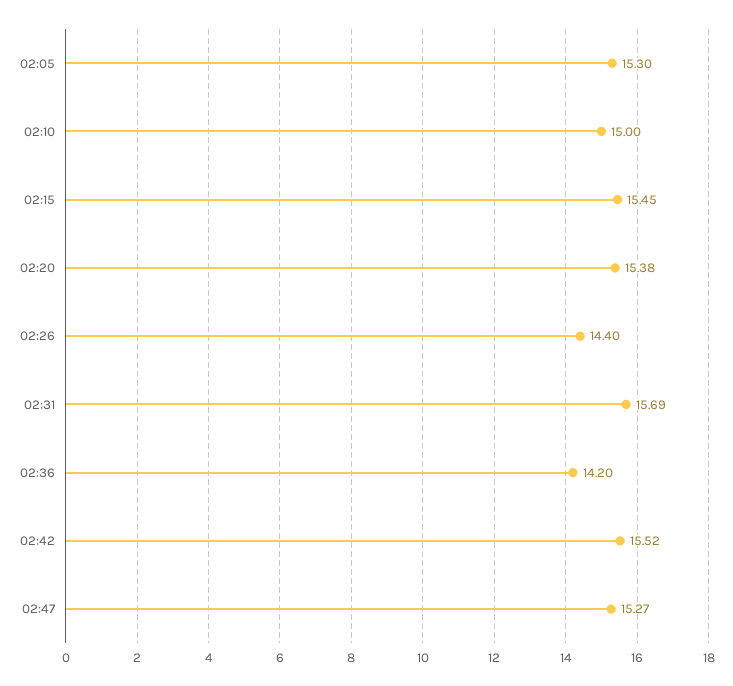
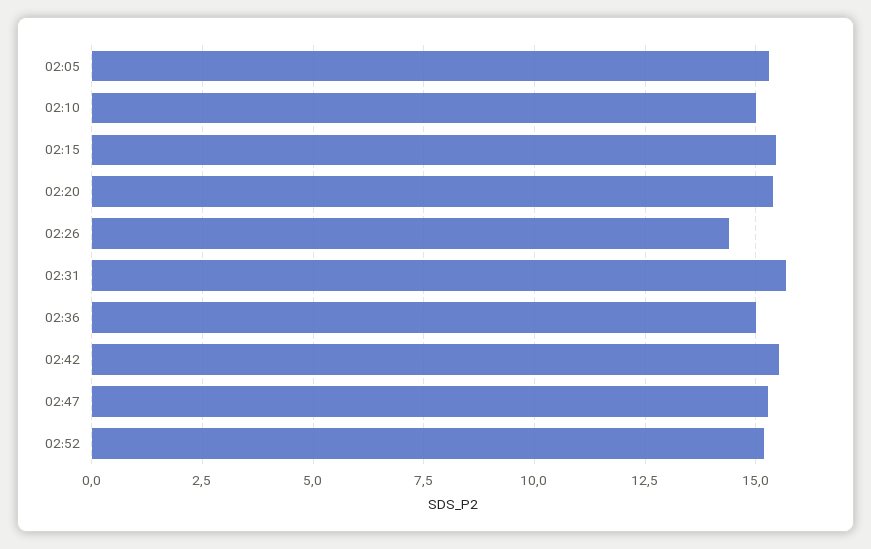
02:36: 14.2 -> 15
02:52: none -> 15.25

